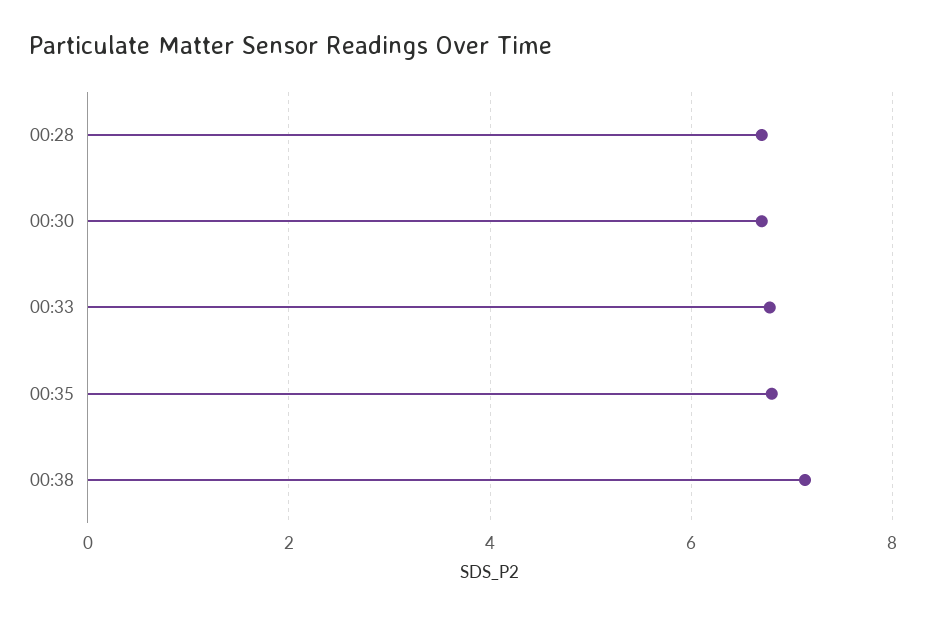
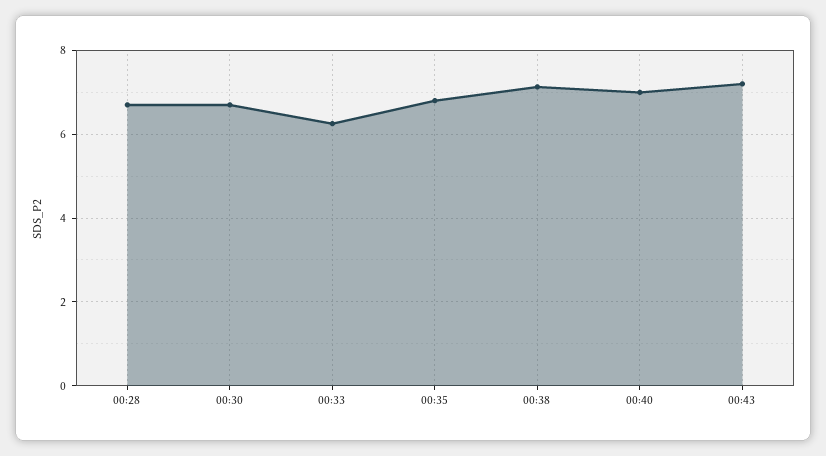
00:33: 6.8 -> 6.2
00:40: none -> 7
00:43: none -> 7.2

